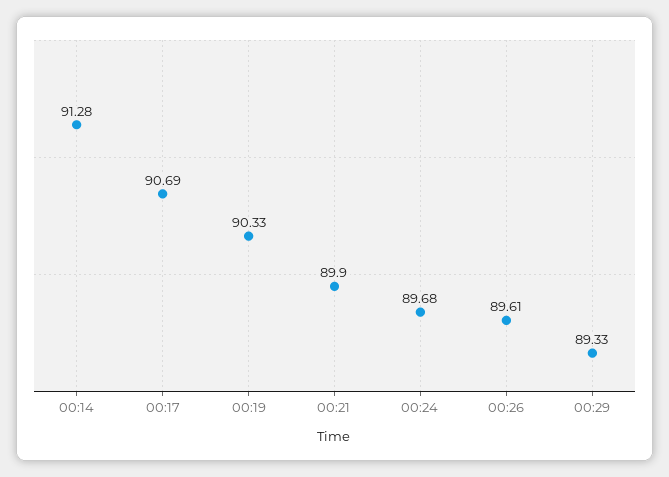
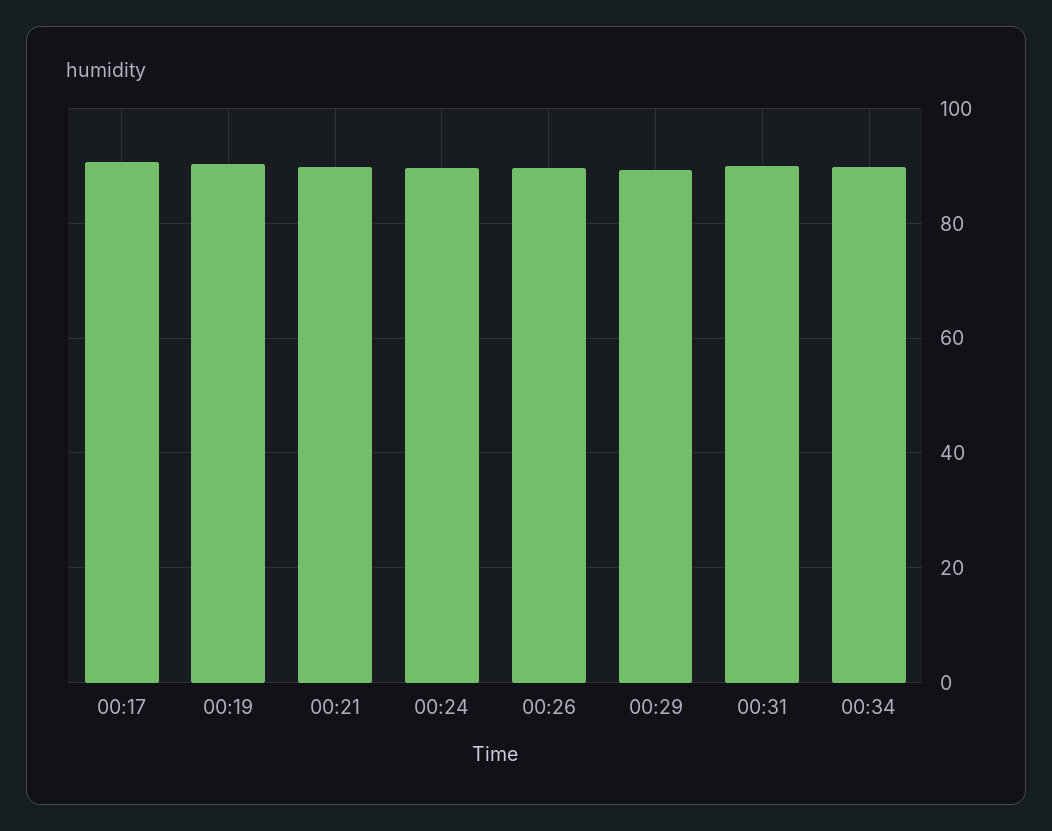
00:14: 91.28 -> none
00:31: none -> 90
00:34: none -> 90

